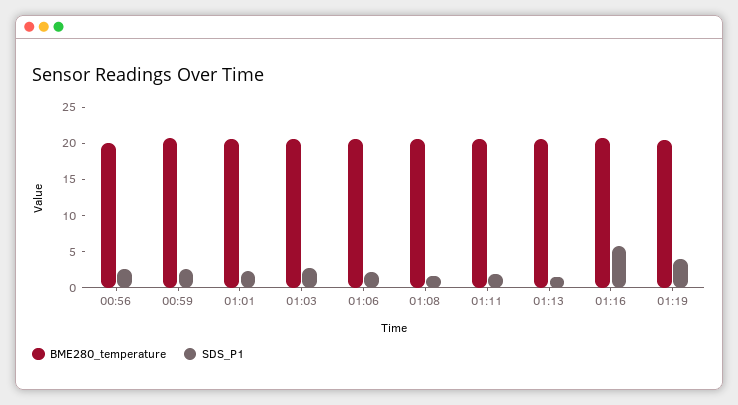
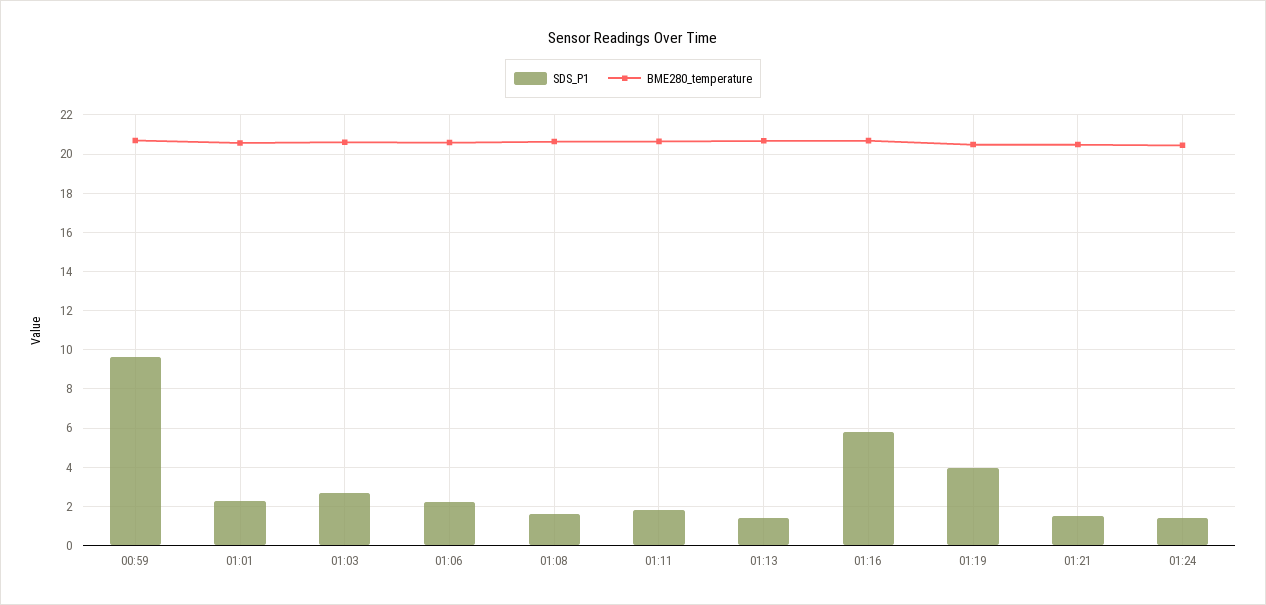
BME280_temperature, 00:56: 20 -> none
SDS_P1, 00:56: 2.5 -> none
SDS_P1, 00:59: 2.5 -> 9.5
SDS_P1, 01:21: none -> 1.5
BME280_temperature, 01:21: none -> 20.5
SDS_P1, 01:24: none -> 1.5
BME280_temperature, 01:24: none -> 20.5

